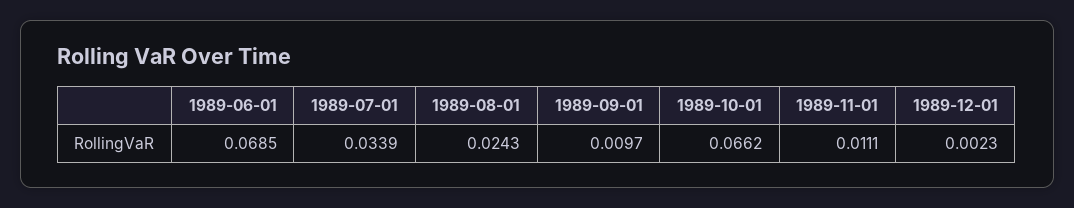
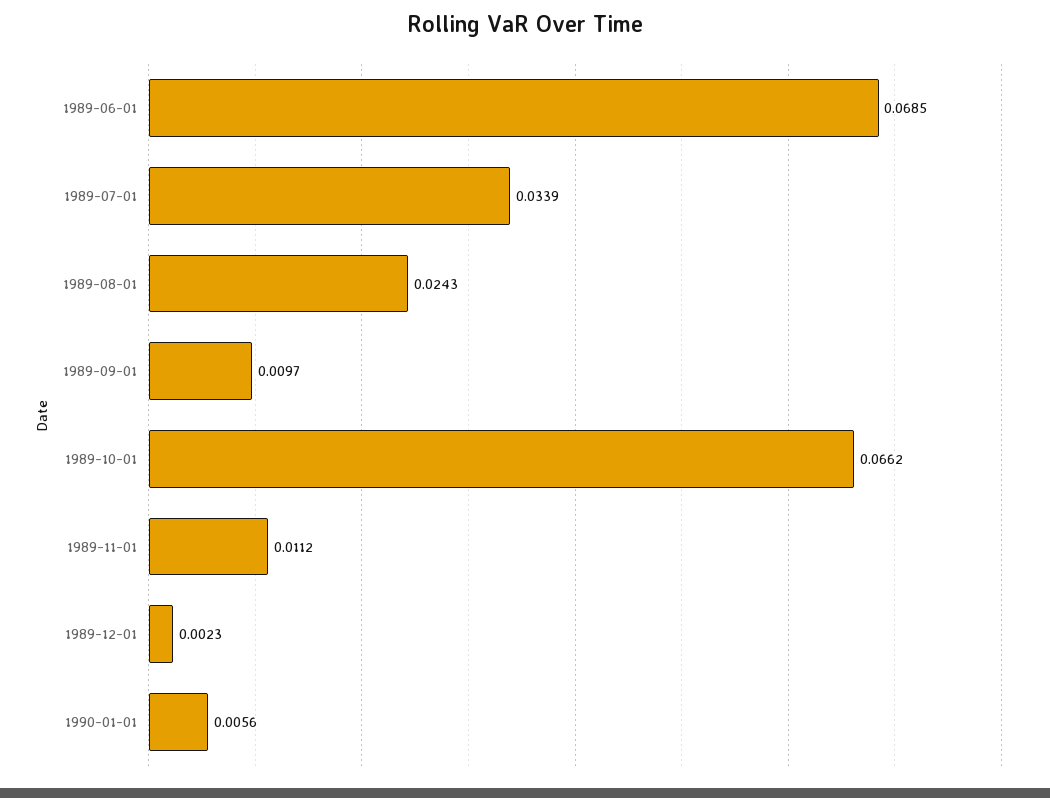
1989-11-01: 0.0111 -> 0.0112
1990-01-01: none -> 0.0056

